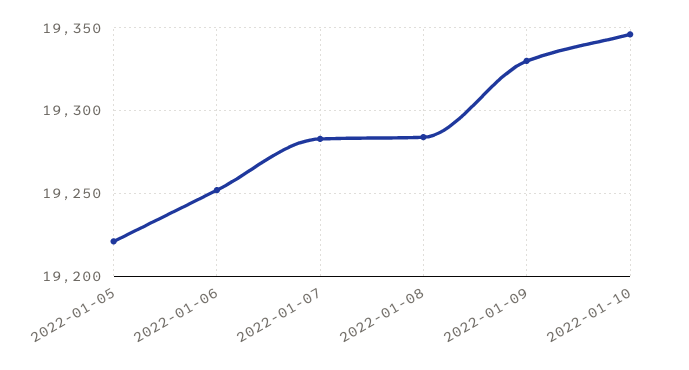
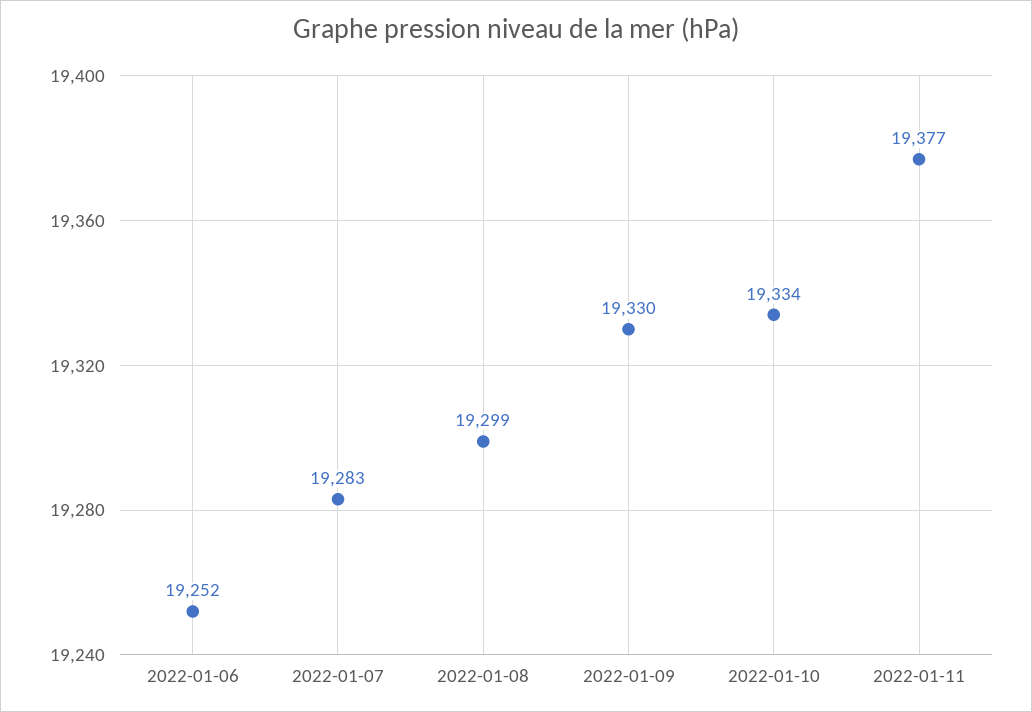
2022-01-05: 19220 -> none
2022-01-08: 19285 -> 19299
2022-01-10: 19345 -> 19334
2022-01-11: none -> 19377

